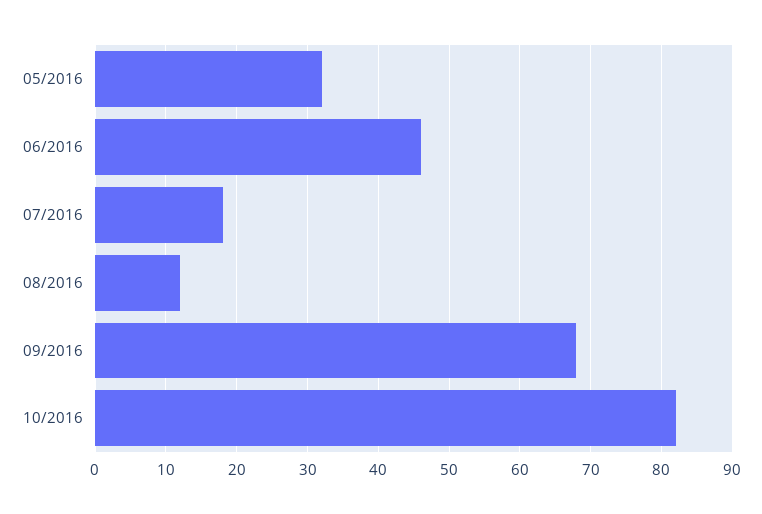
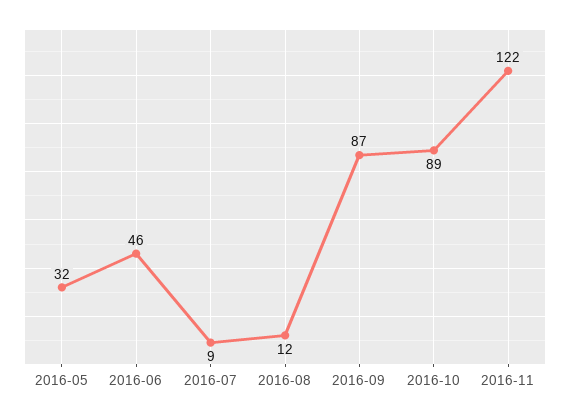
07/2016: 18 -> 9
09/2016: 68 -> 87
10/2016: 82 -> 89
2016-11: none -> 122

